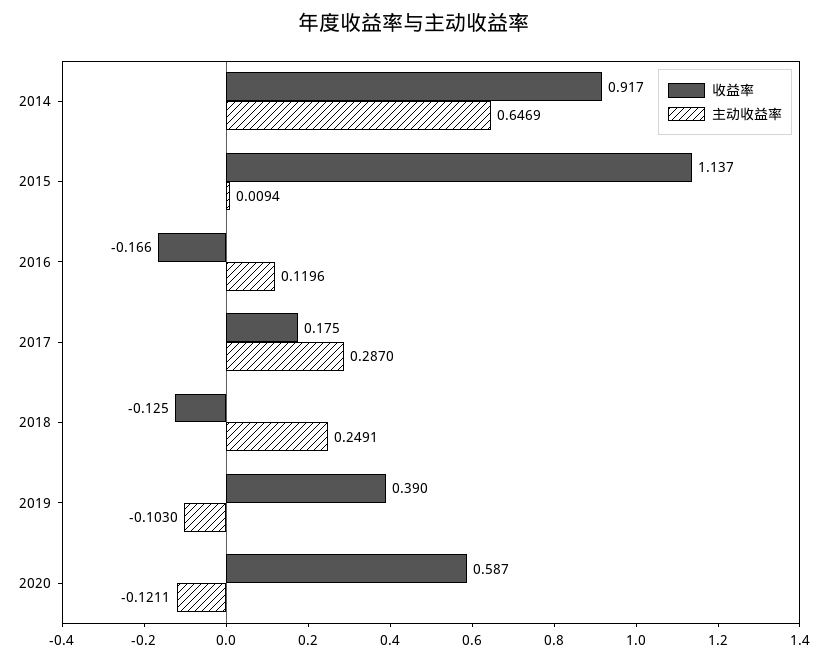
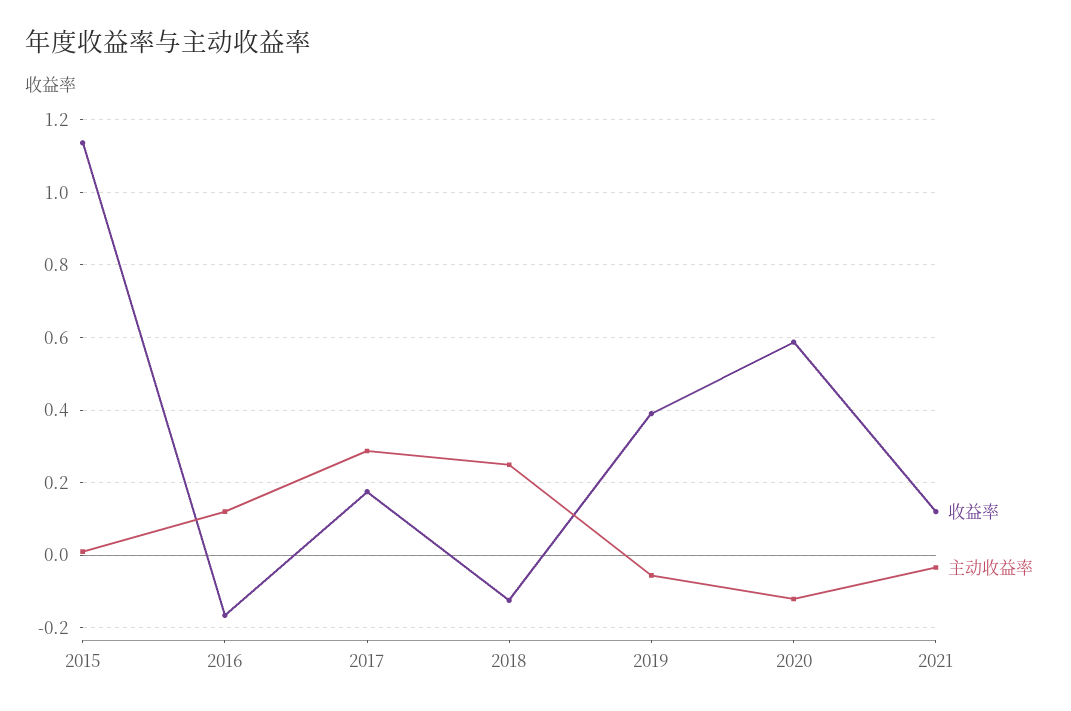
收益率, 2014: 0.917 -> none
主动收益率, 2014: 0.6469 -> none
主动收益率, 2019: -0.103 -> -0.06
收益率, 2021: none -> 0.12
主动收益率, 2021: none -> -0.04

